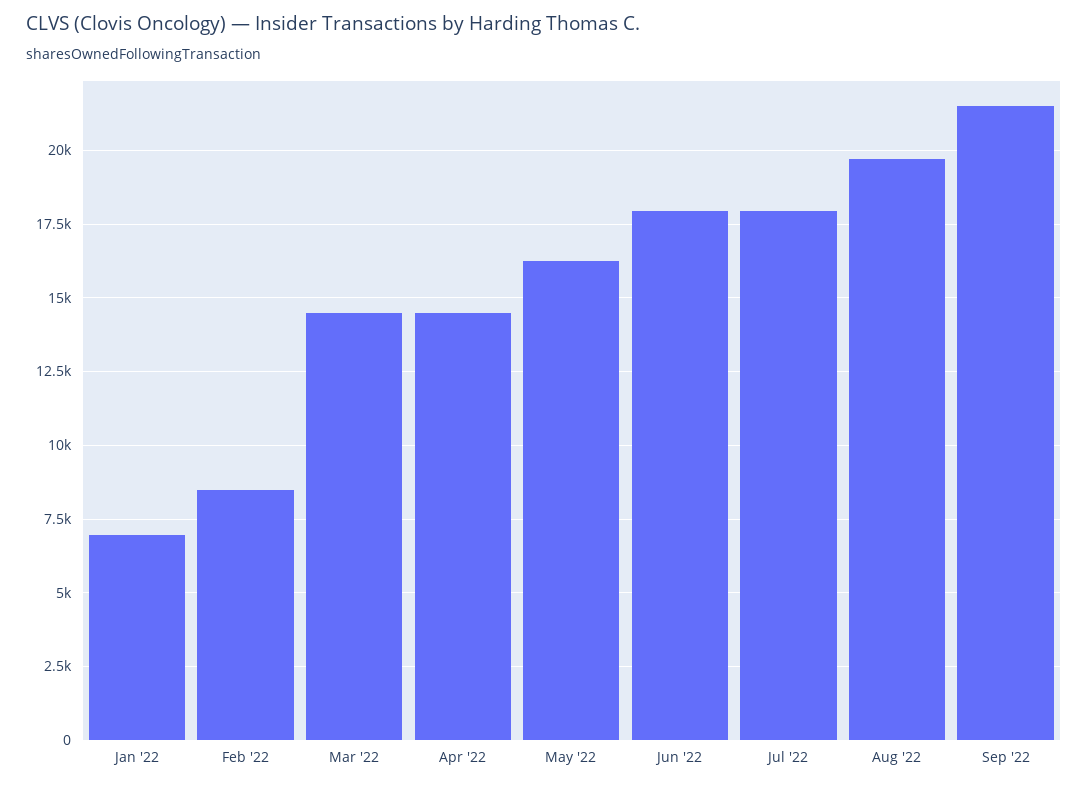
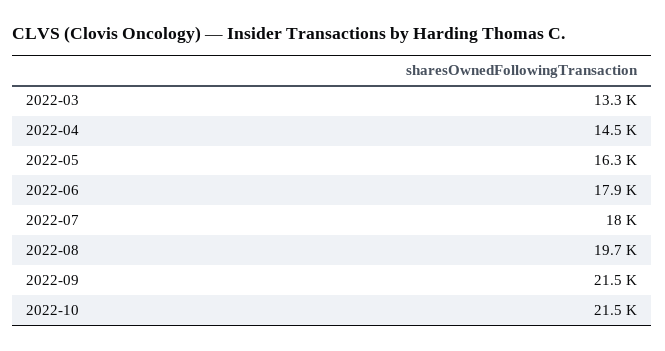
Jan '22: 7000 -> none
Feb '22: 8500 -> none
Mar '22: 14500 -> 13300
2022-10: none -> 21500

